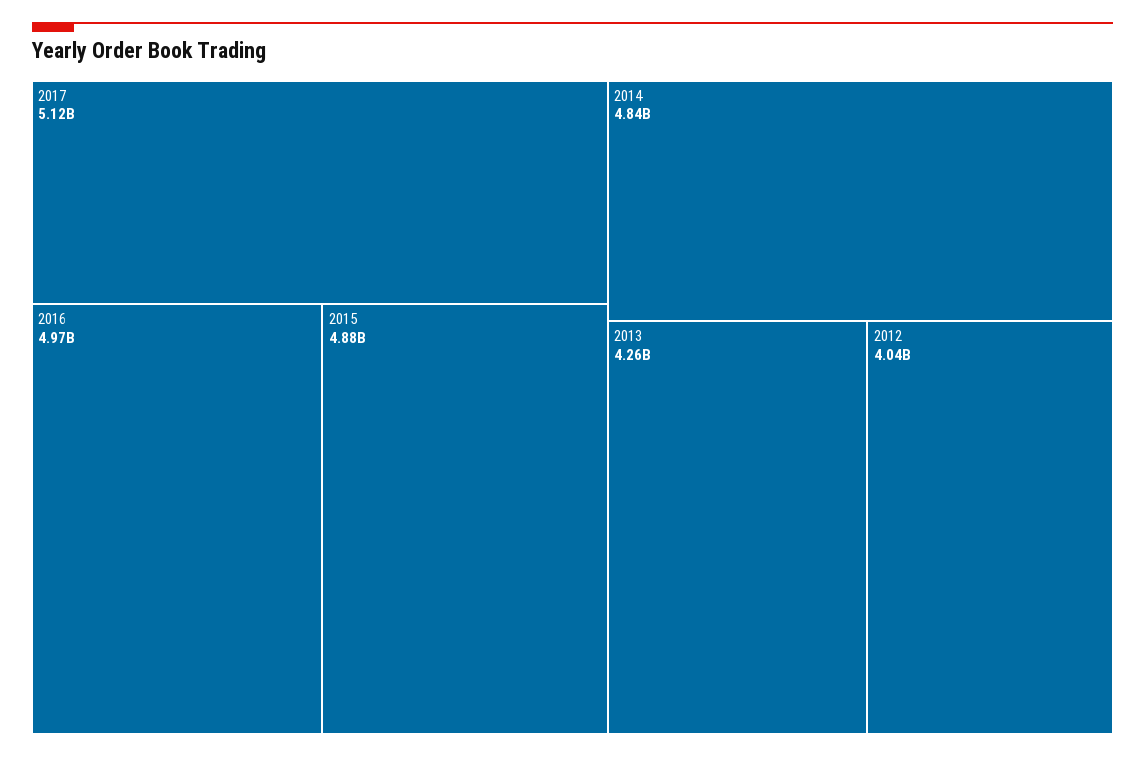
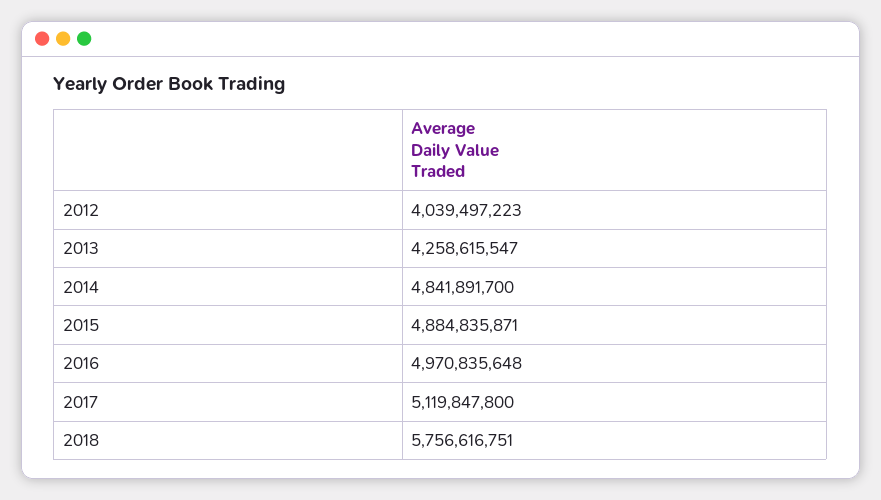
2018: none -> 5756616751

